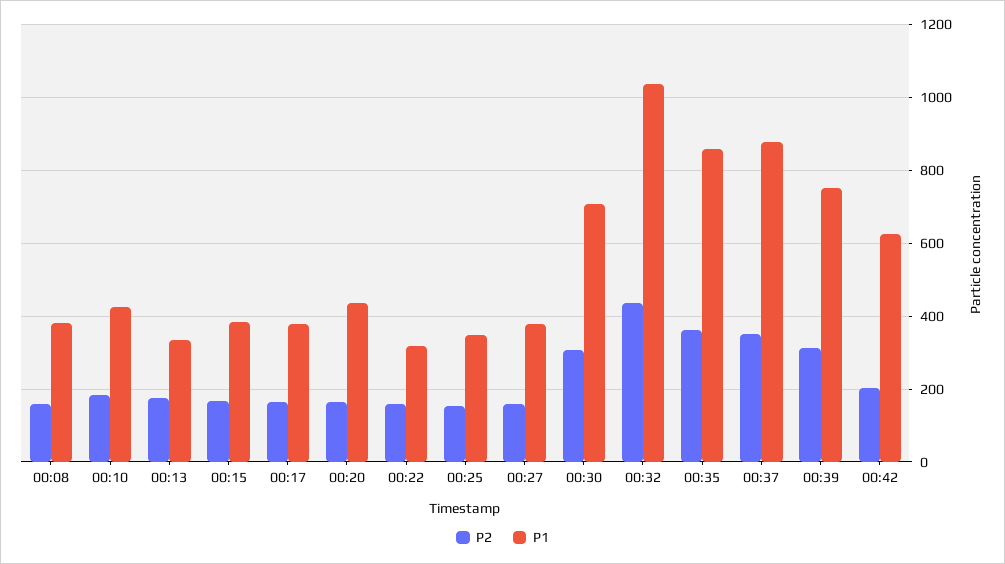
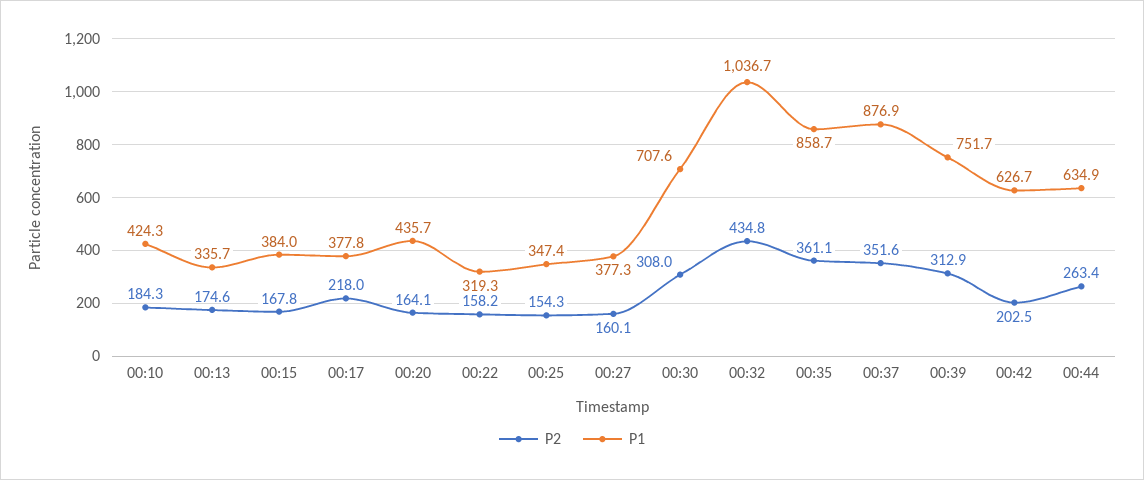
P2, 00:08: 160 -> none
P1, 00:08: 380 -> none
P2, 00:17: 160 -> 218
P2, 00:44: none -> 263.4
P1, 00:44: none -> 634.9

